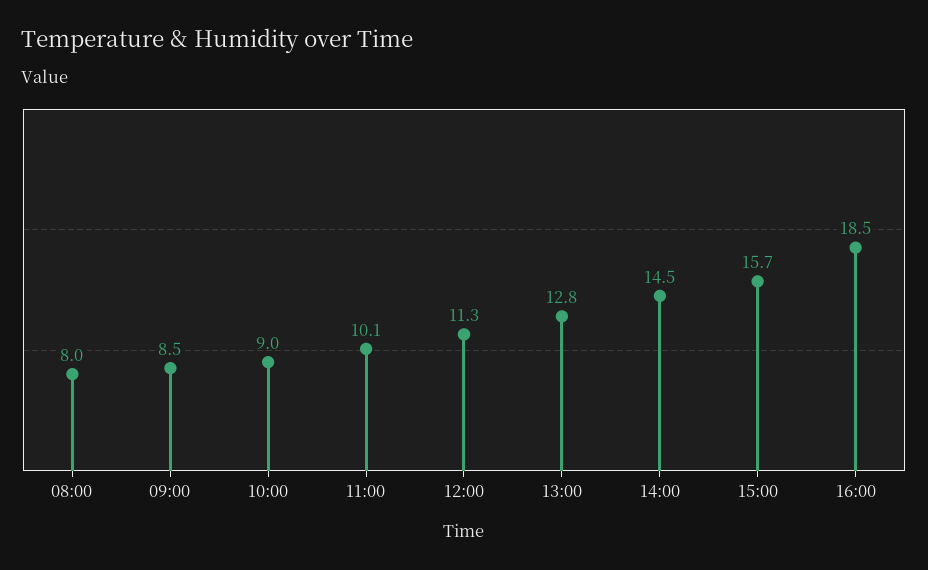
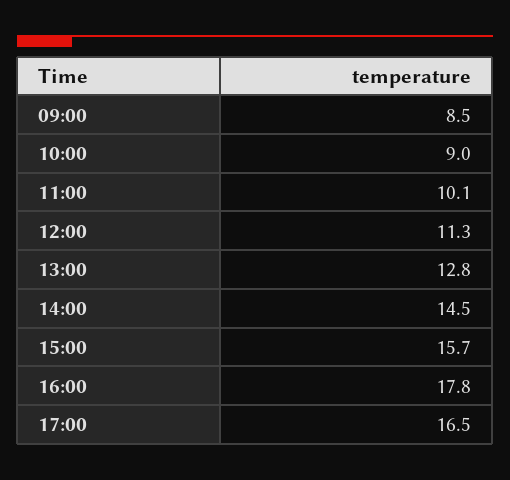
08:00: 8 -> none
16:00: 18.5 -> 17.8
17:00: none -> 16.5

